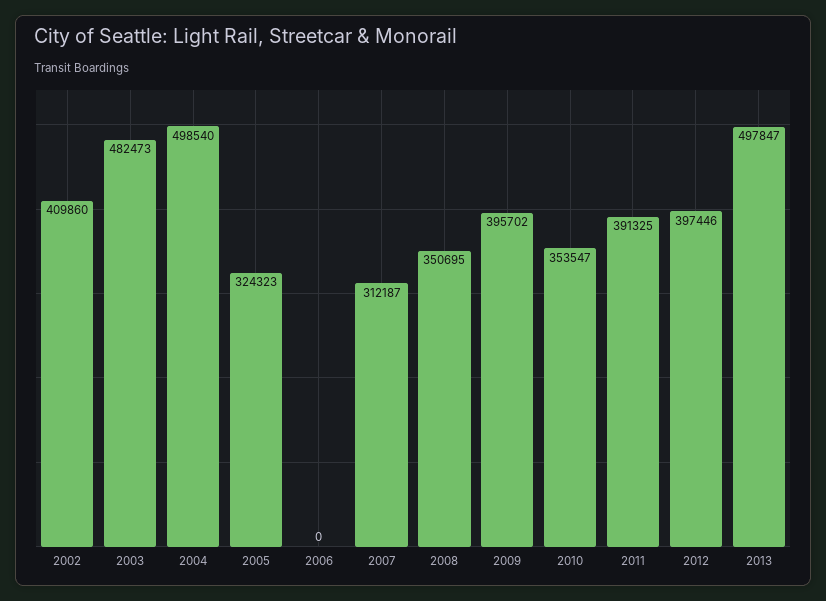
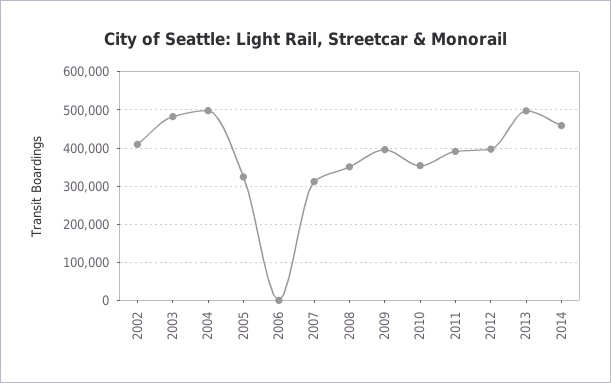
2014: none -> 460000

